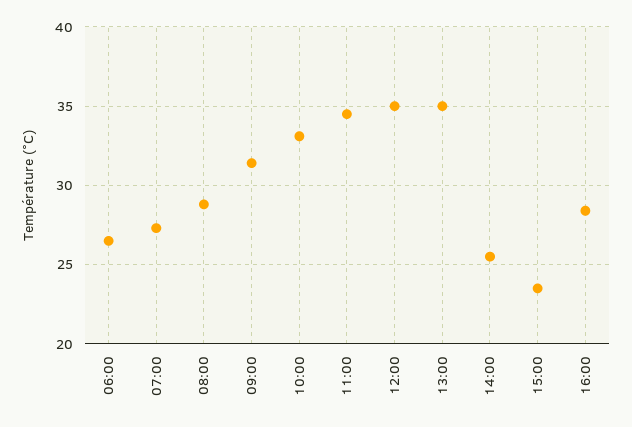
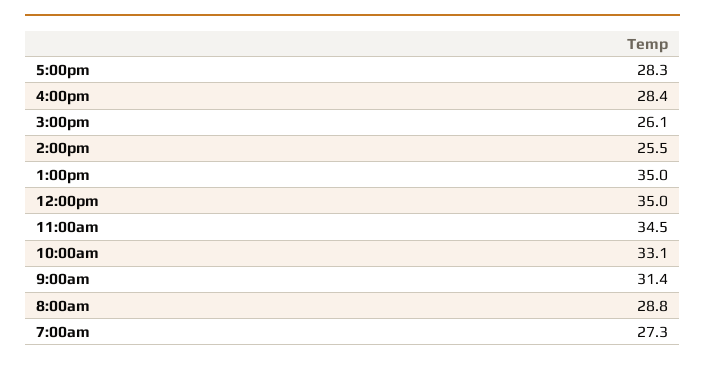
06:00: 26.5 -> none
15:00: 23.5 -> 26.1
5:00pm: none -> 28.3

